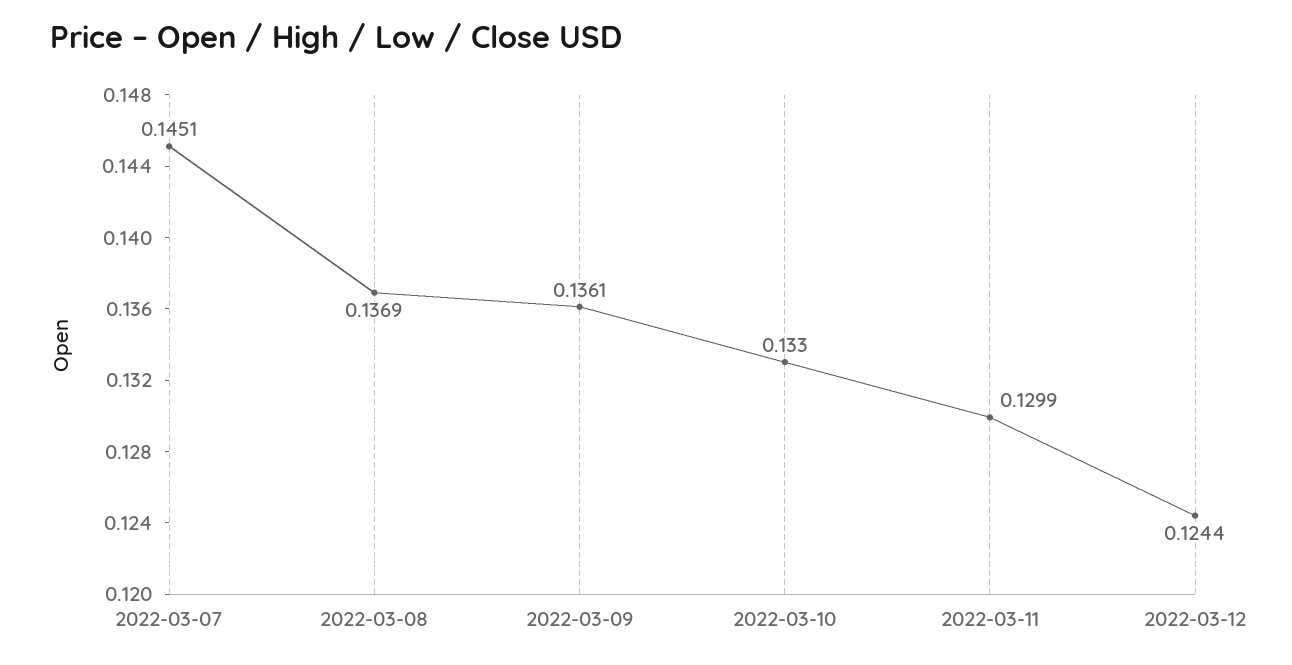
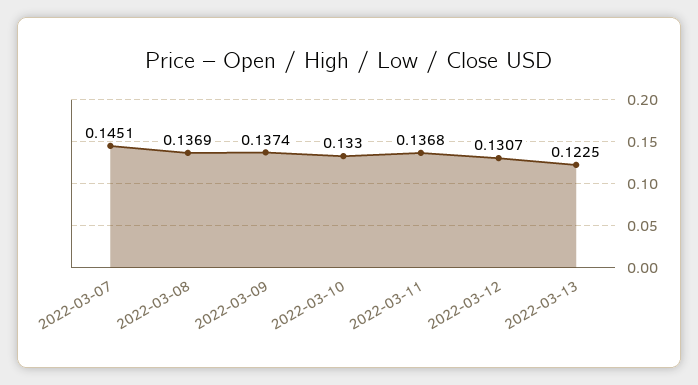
2022-03-09: 0.1361 -> 0.1374
2022-03-11: 0.1299 -> 0.1368
2022-03-12: 0.1244 -> 0.1307
2022-03-13: none -> 0.1225

